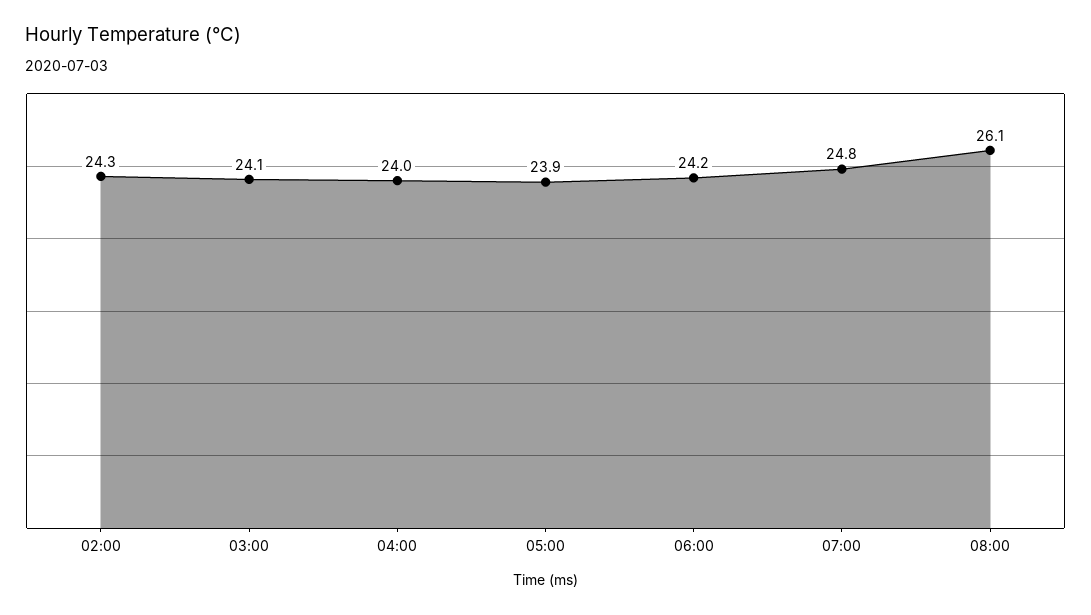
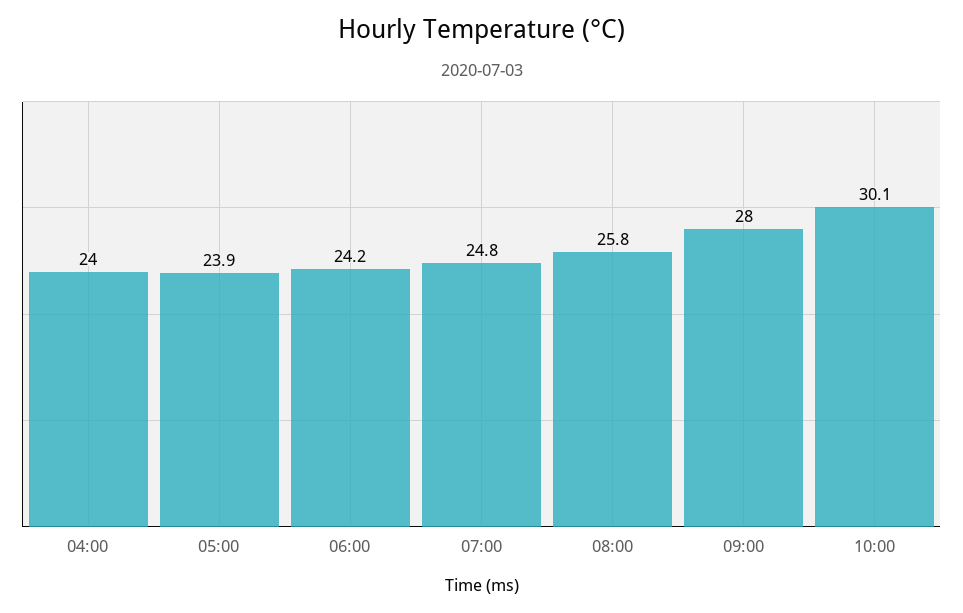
02:00: 24.3 -> none
03:00: 24.1 -> none
08:00: 26.1 -> 25.8
09:00: none -> 28
10:00: none -> 30.1

